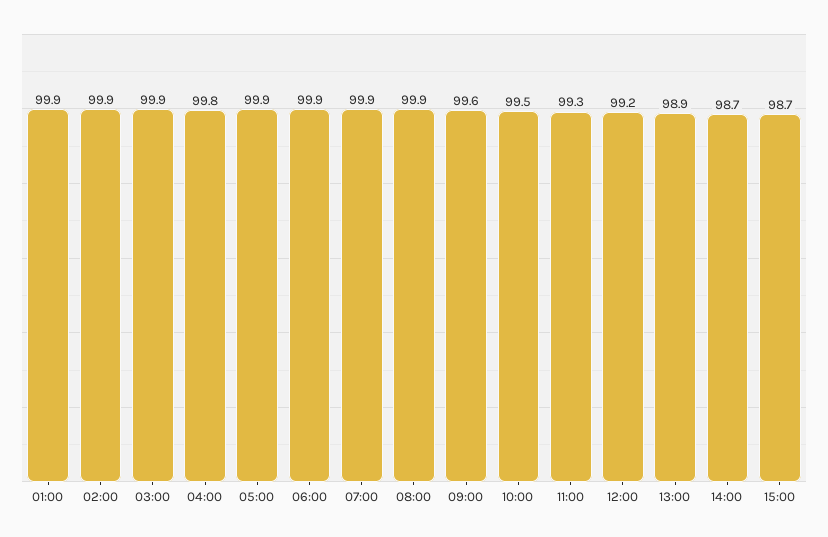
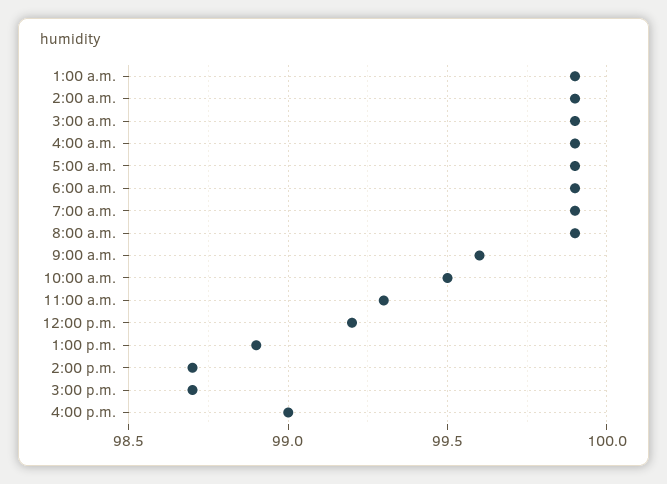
04:00: 99.8 -> 99.9
4:00 p.m.: none -> 99

